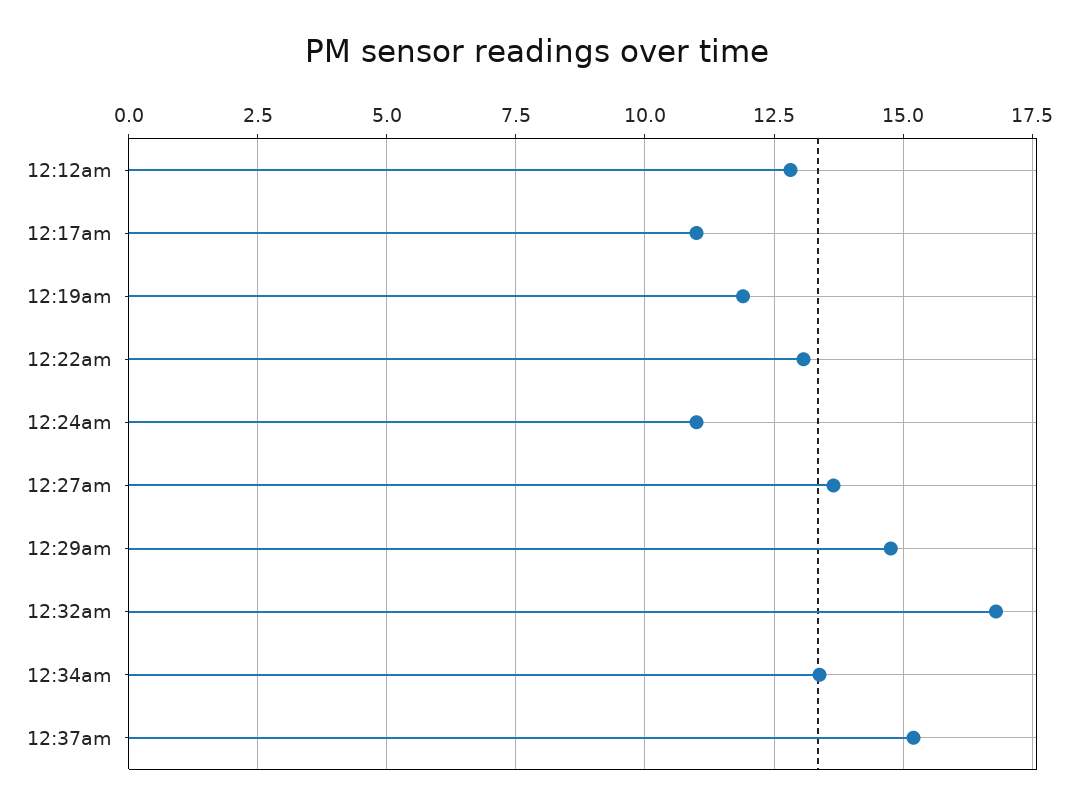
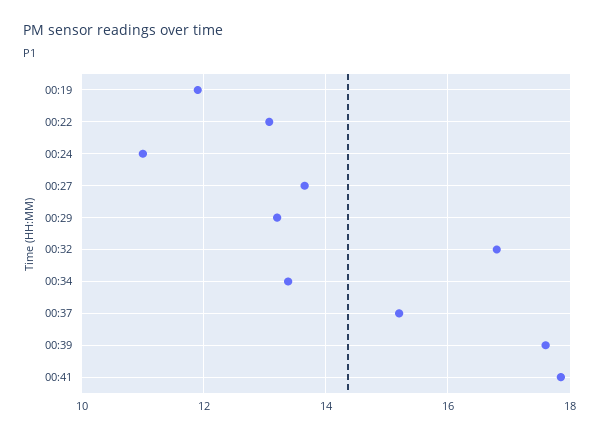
12:12am: 12.75 -> none
12:17am: 11 -> none
12:29am: 14.75 -> 13.2
00:39: none -> 17.6
00:41: none -> 17.8

